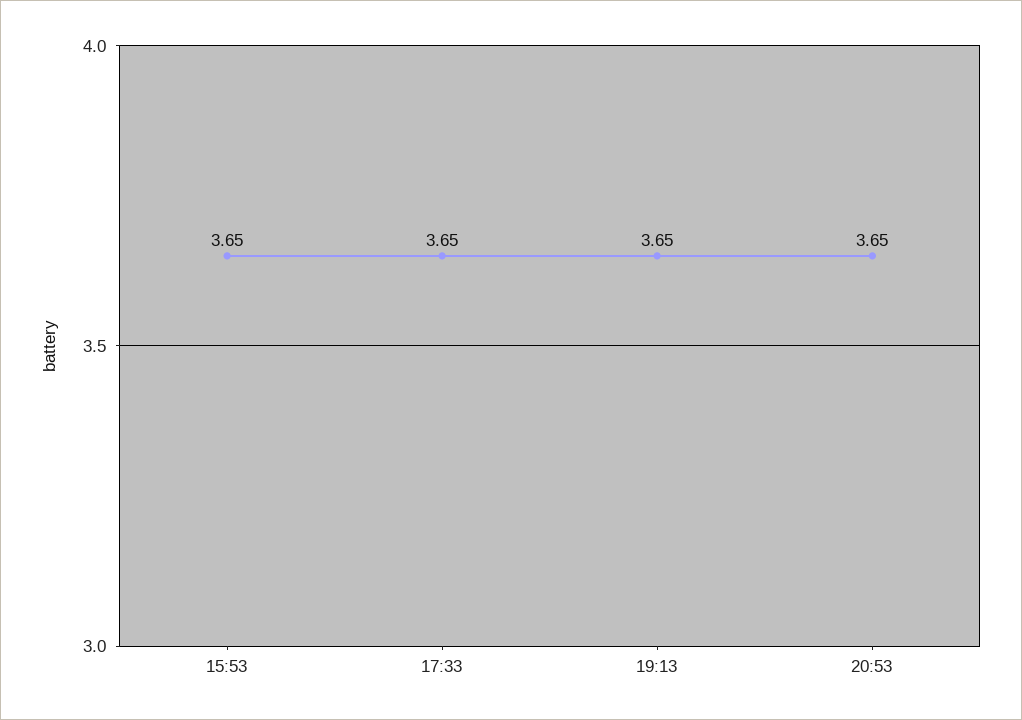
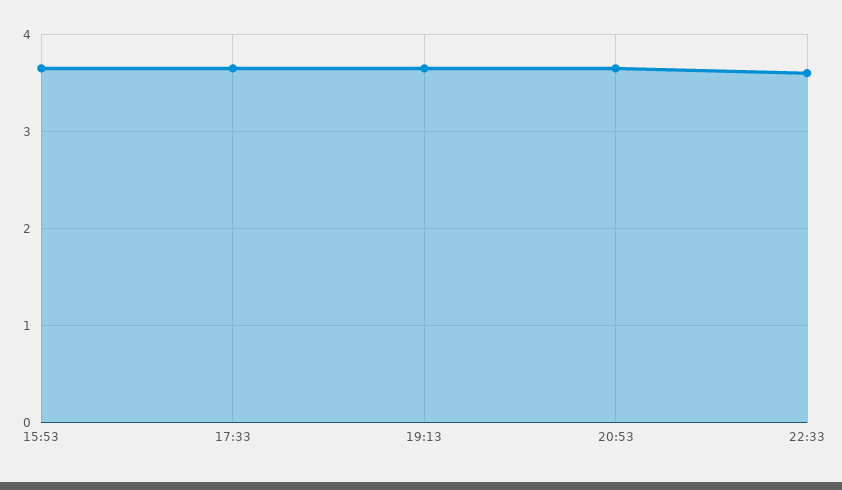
22:33: none -> 3.6

